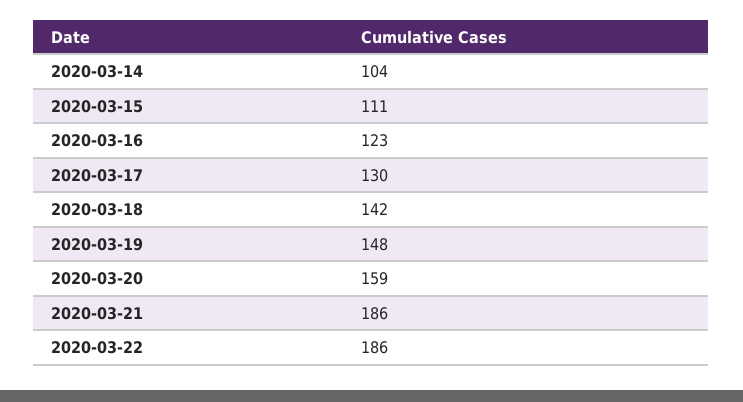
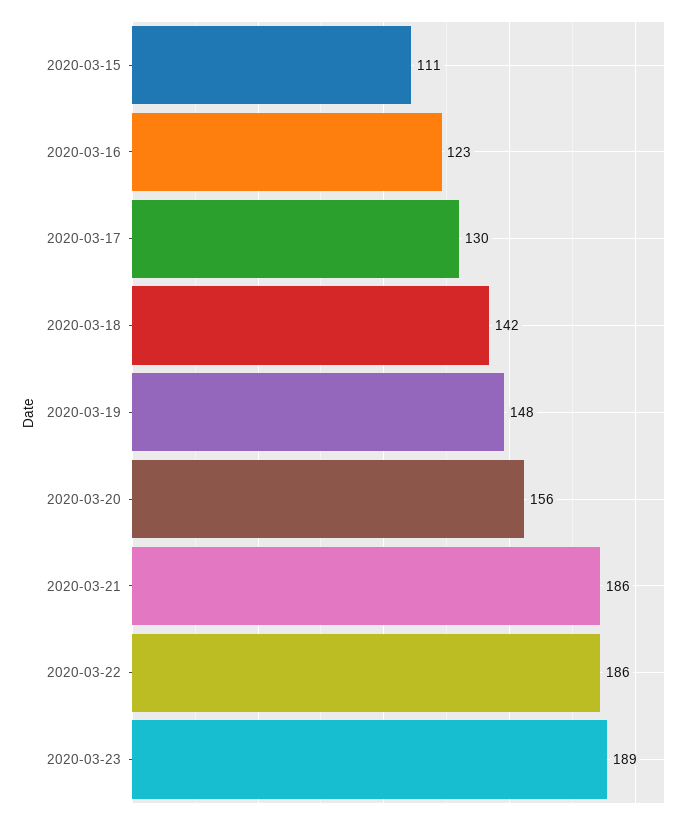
2020-03-14: 104 -> none
2020-03-20: 159 -> 156
2020-03-23: none -> 189

